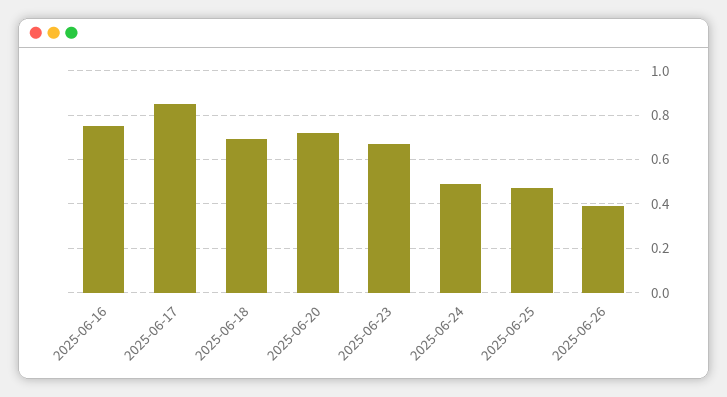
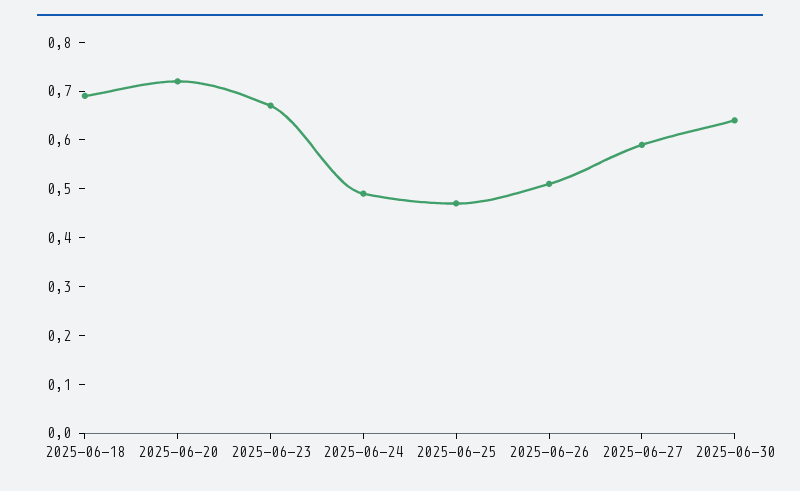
2025-06-16: 0.75 -> none
2025-06-17: 0.85 -> none
2025-06-26: 0.4 -> 0.5
2025-06-27: none -> 0.6
2025-06-30: none -> 0.65

